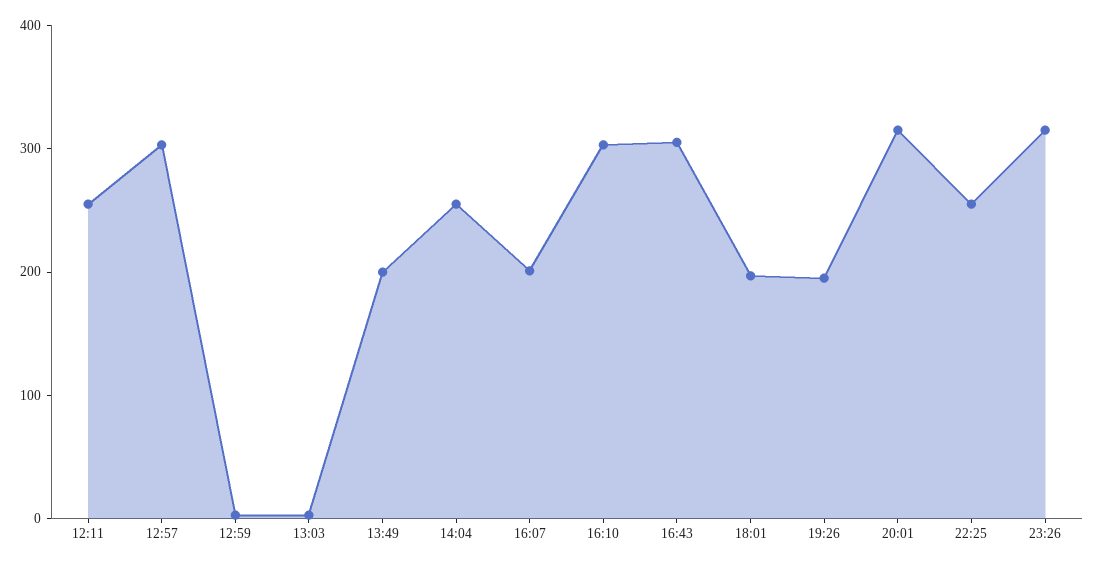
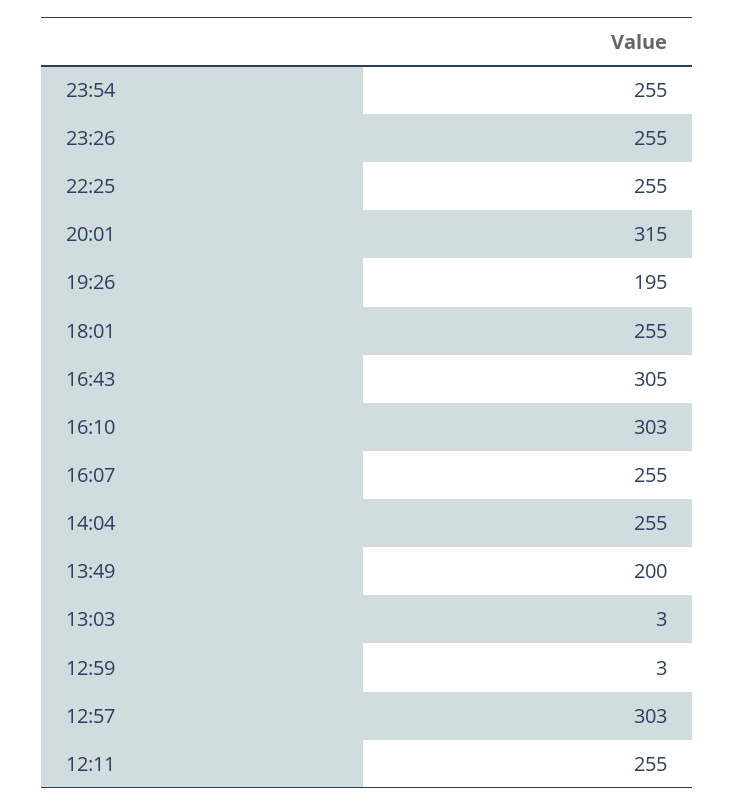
16:07: 200 -> 255
18:01: 200 -> 255
23:26: 320 -> 255
23:54: none -> 255

